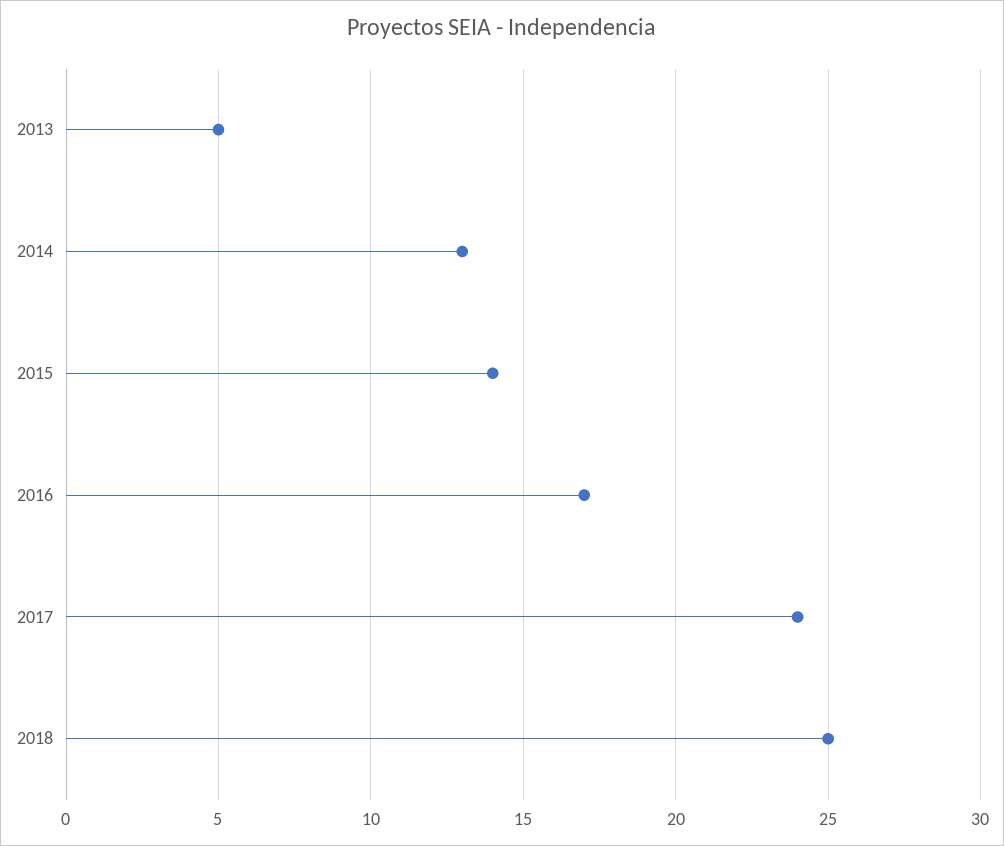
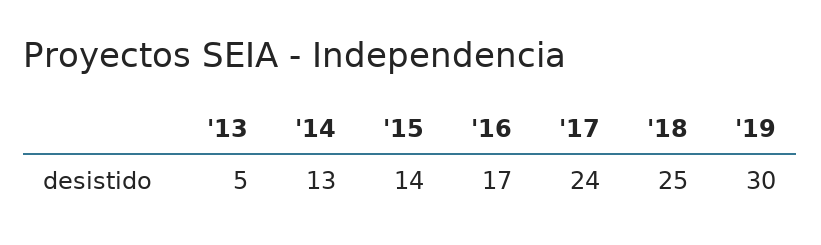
'19: none -> 30

